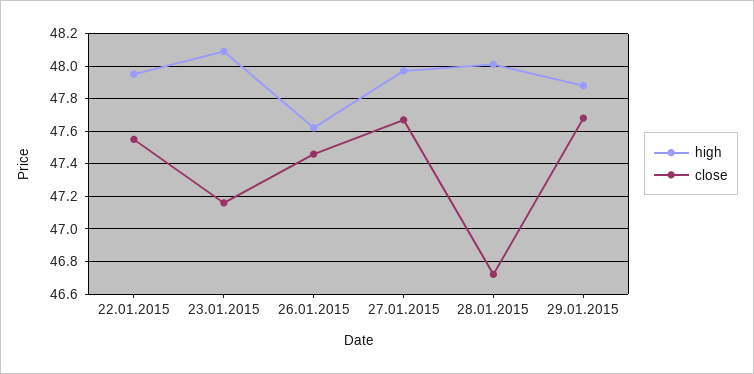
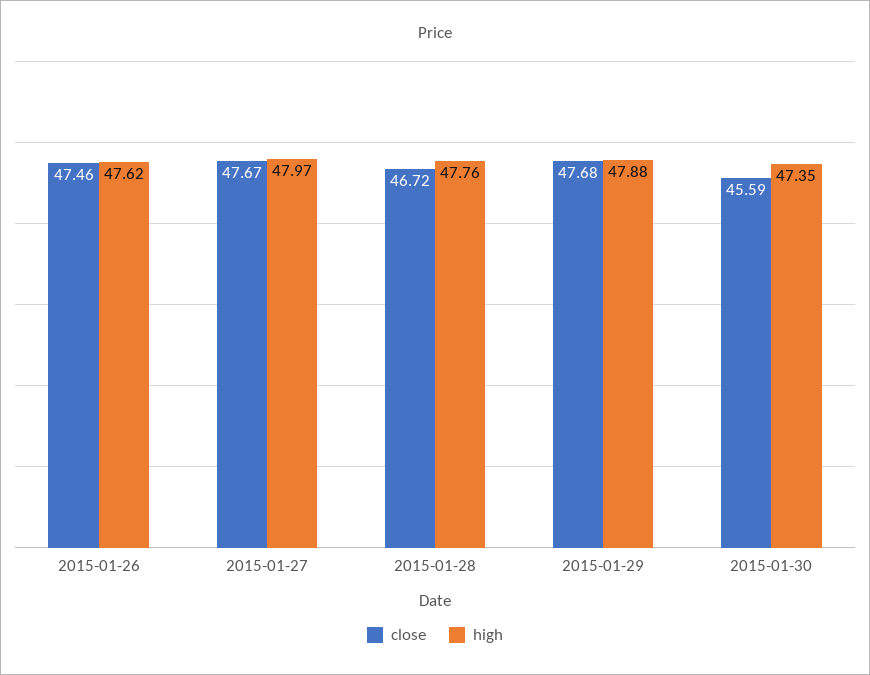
high, 22.01.2015: 47.95 -> none
close, 22.01.2015: 47.55 -> none
high, 23.01.2015: 48.1 -> none
close, 23.01.2015: 47.15 -> none
high, 28.01.2015: 48 -> 47.76
close, 2015-01-30: none -> 45.59
high, 2015-01-30: none -> 47.35

